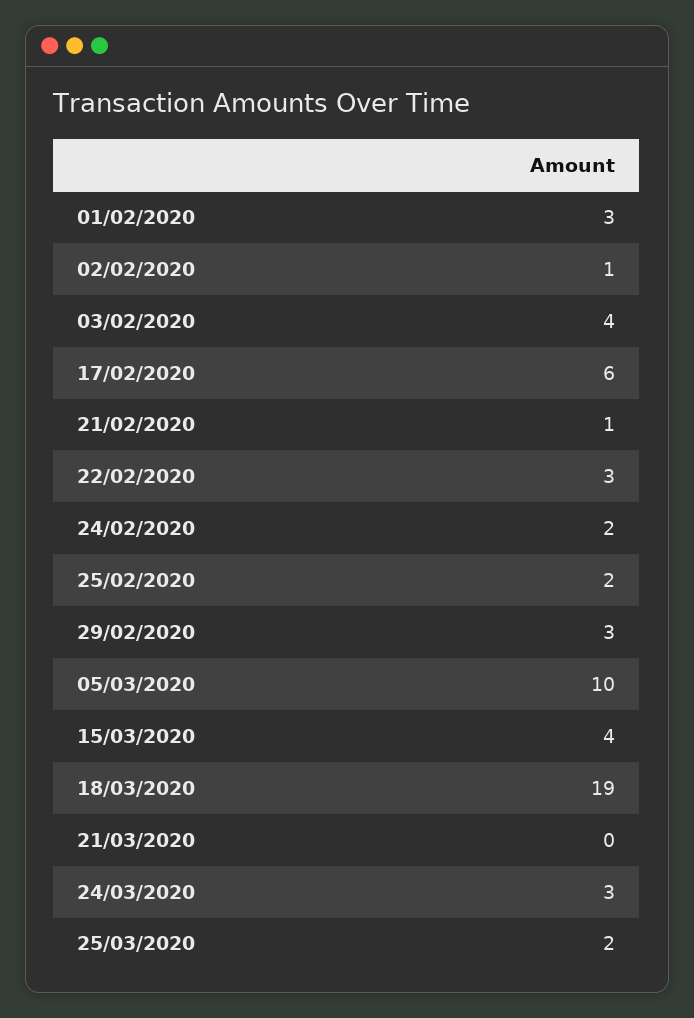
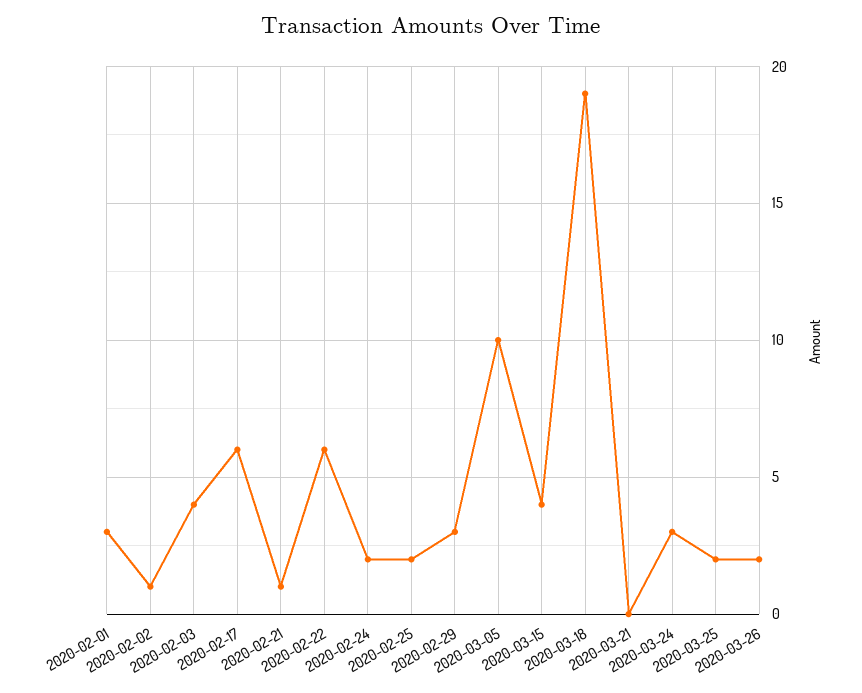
22/02/2020: 3 -> 6
2020-03-26: none -> 2

